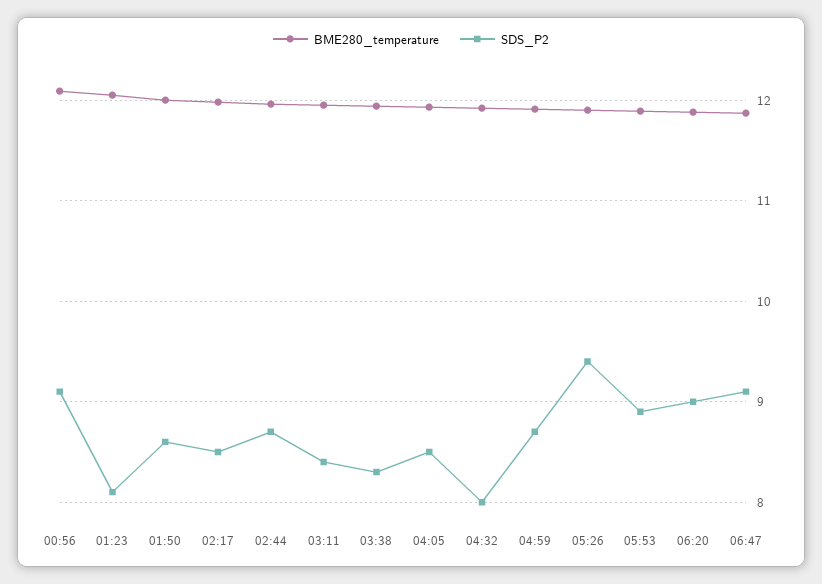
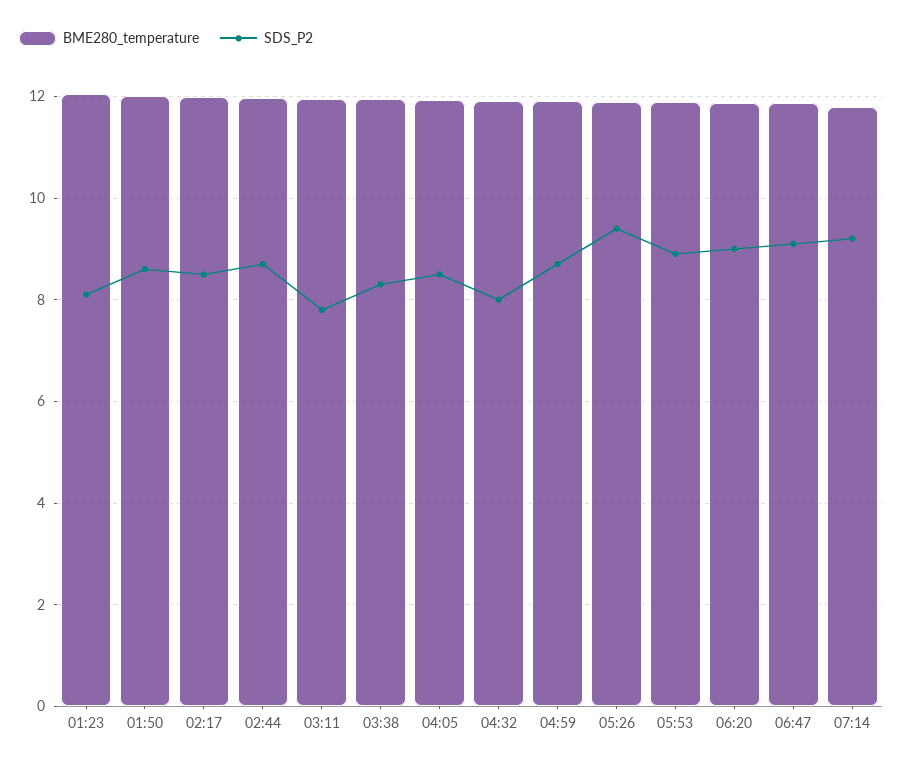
BME280_temperature, 00:56: 12.1 -> none
SDS_P2, 00:56: 9.1 -> none
SDS_P2, 03:11: 8.4 -> 7.8
BME280_temperature, 07:14: none -> 11.8
SDS_P2, 07:14: none -> 9.2

